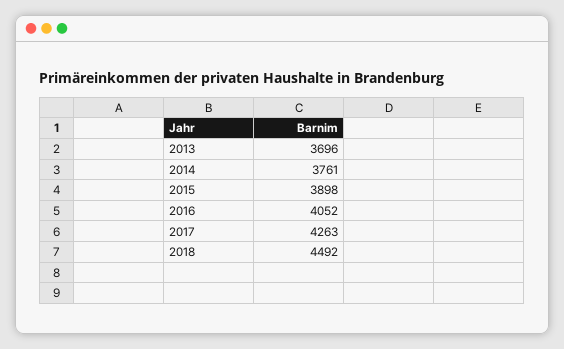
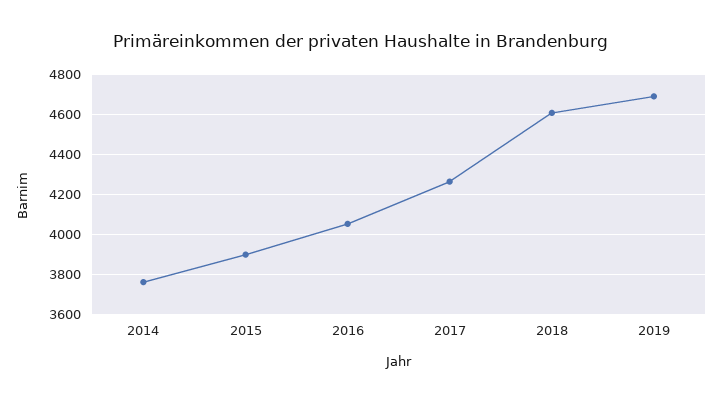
2013: 3696 -> none
2018: 4492 -> 4600
2019: none -> 4700

